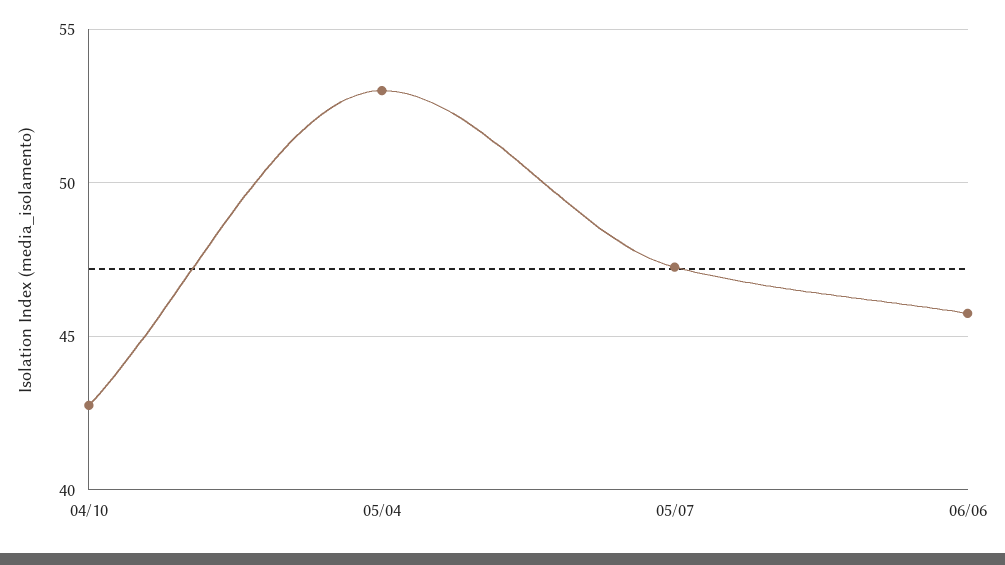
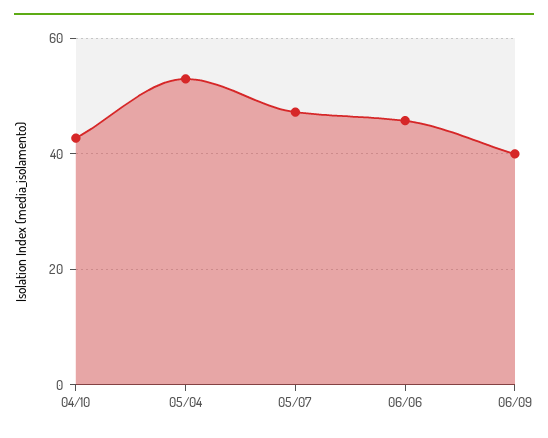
06/09: none -> 40

